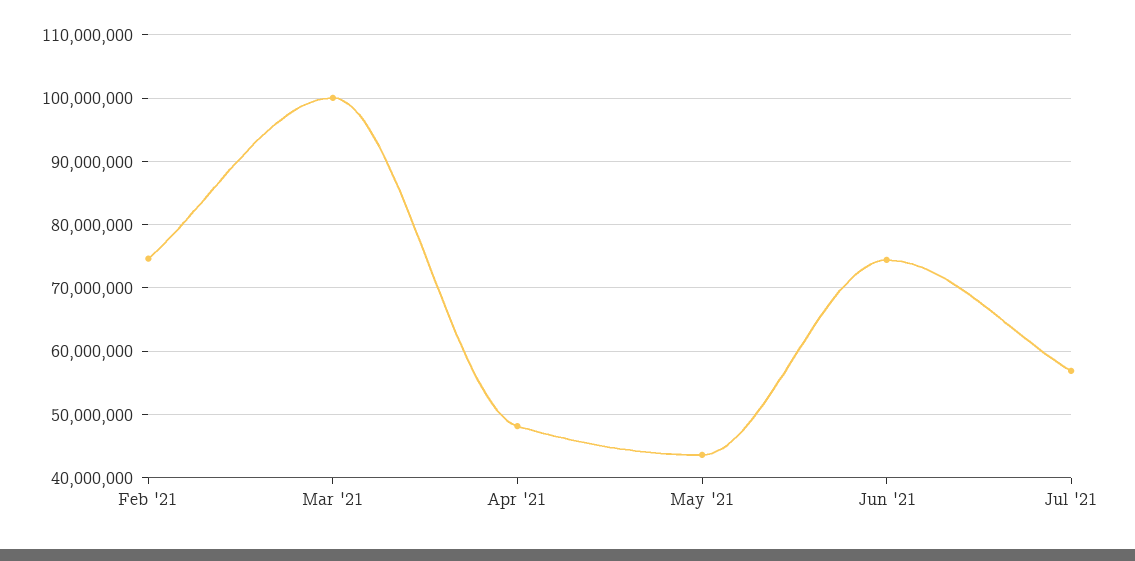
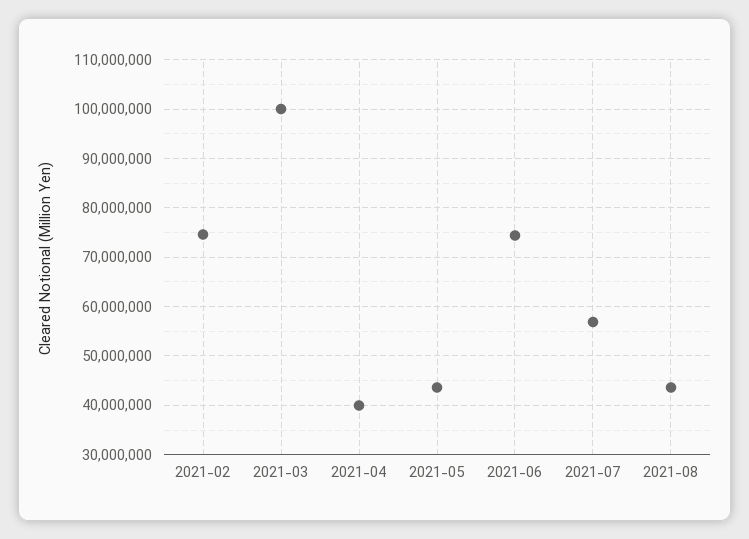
Apr '21: 48000000 -> 40000000
2021-08: none -> 44000000

